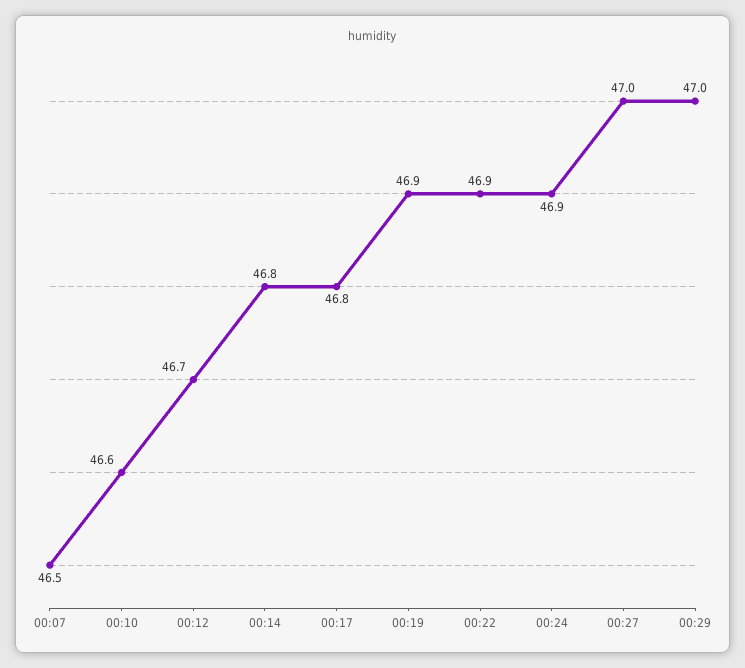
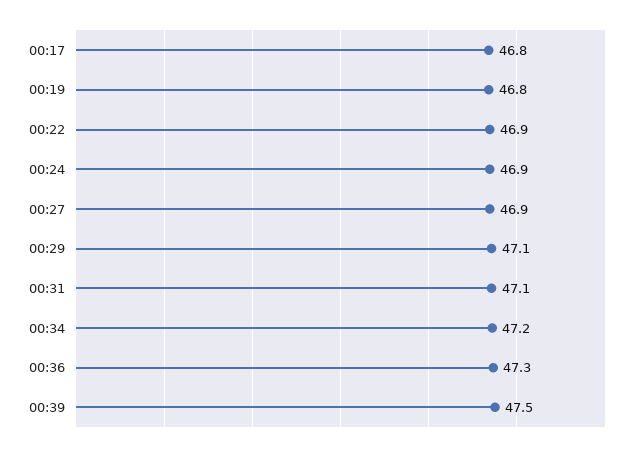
00:07: 46.5 -> none
00:10: 46.6 -> none
00:12: 46.7 -> none
00:14: 46.8 -> none
00:19: 46.9 -> 46.8
00:27: 47 -> 46.9
00:29: 47 -> 47.1
00:31: none -> 47.1
00:34: none -> 47.2
00:36: none -> 47.3
00:39: none -> 47.5

